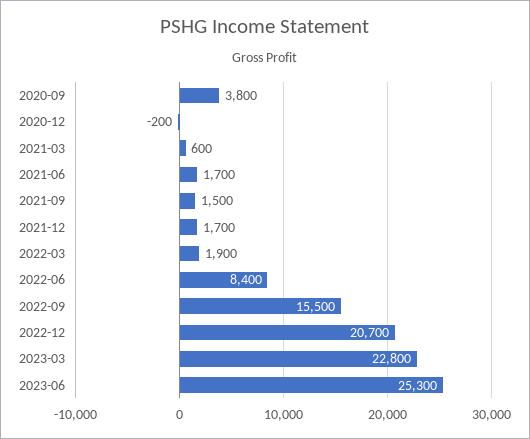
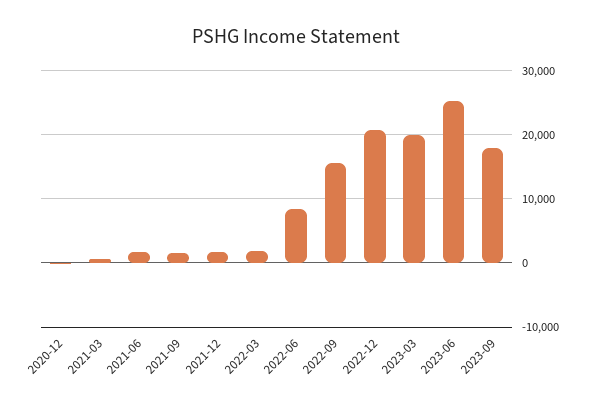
2020-09: 3800 -> none
2023-03: 22800 -> 20000
2023-09: none -> 18000

